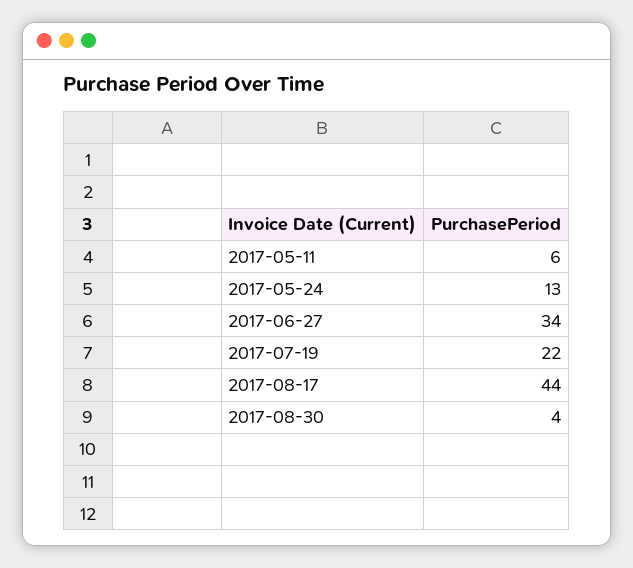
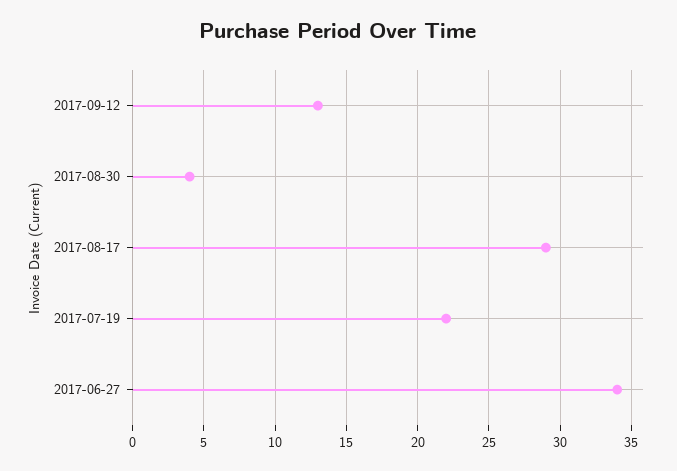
2017-05-11: 6 -> none
2017-05-24: 13 -> none
2017-08-17: 44 -> 29
2017-09-12: none -> 13

